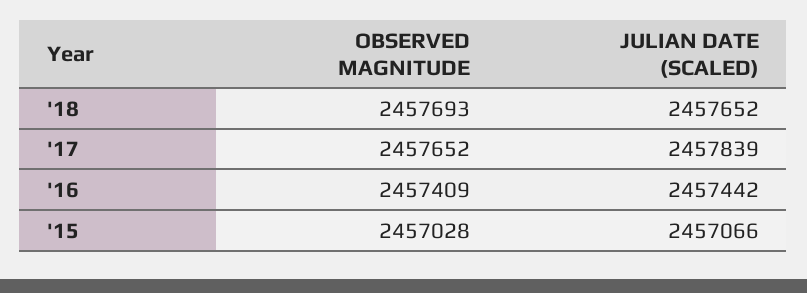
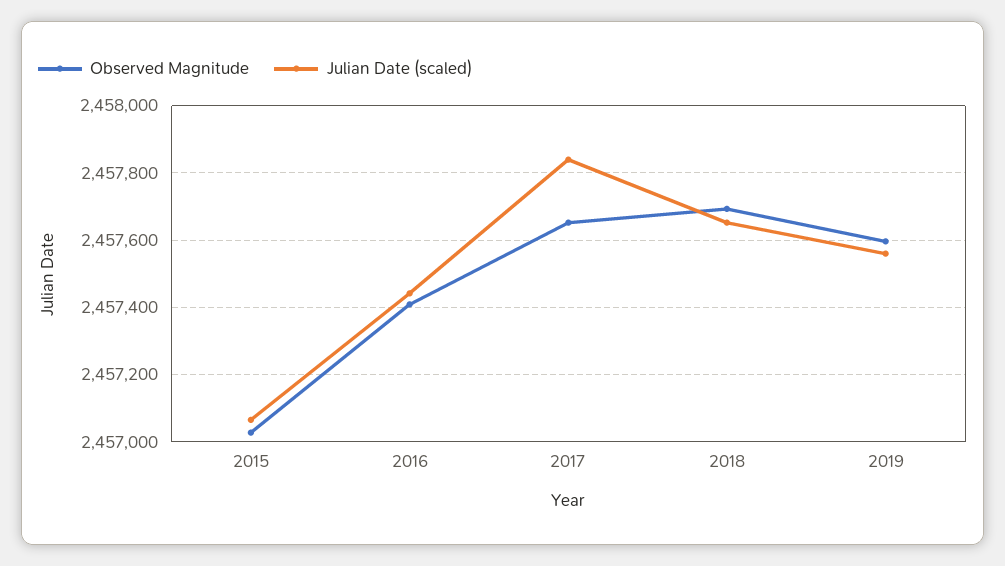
OBSERVED MAGNITUDE, 2019: none -> 2457600
JULIAN DATE (SCALED), 2019: none -> 2457560

